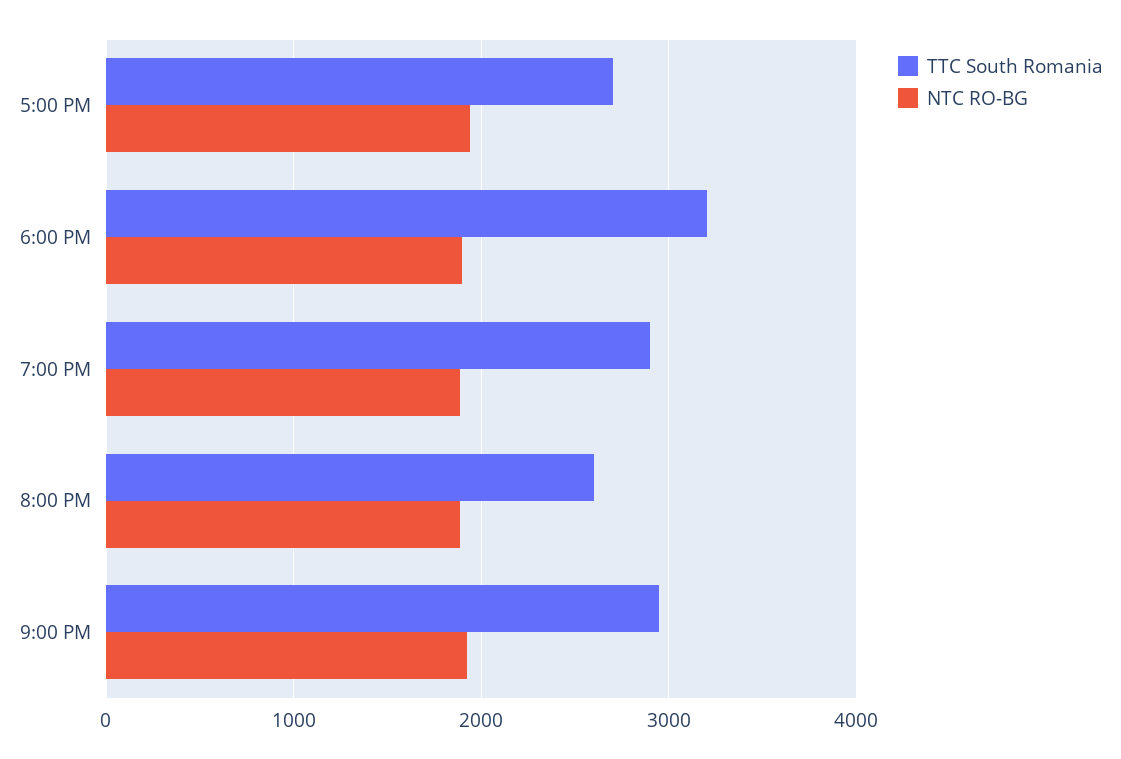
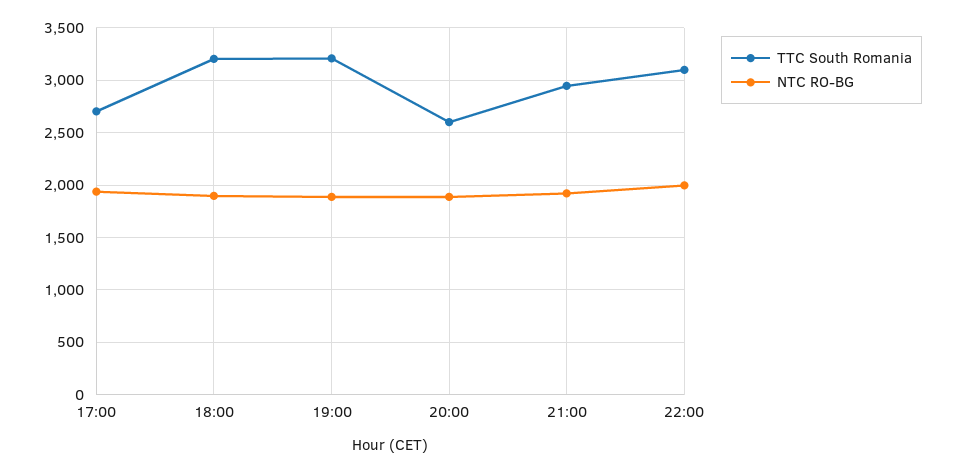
TTC South Romania, 7:00 PM: 2900 -> 3200
TTC South Romania, 22:00: none -> 3100
NTC RO-BG, 22:00: none -> 2000

